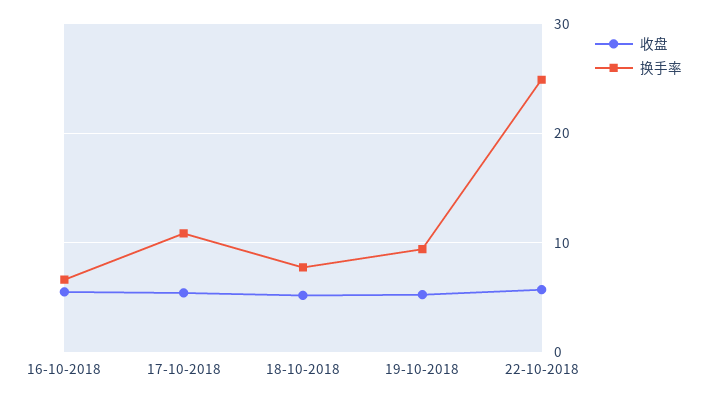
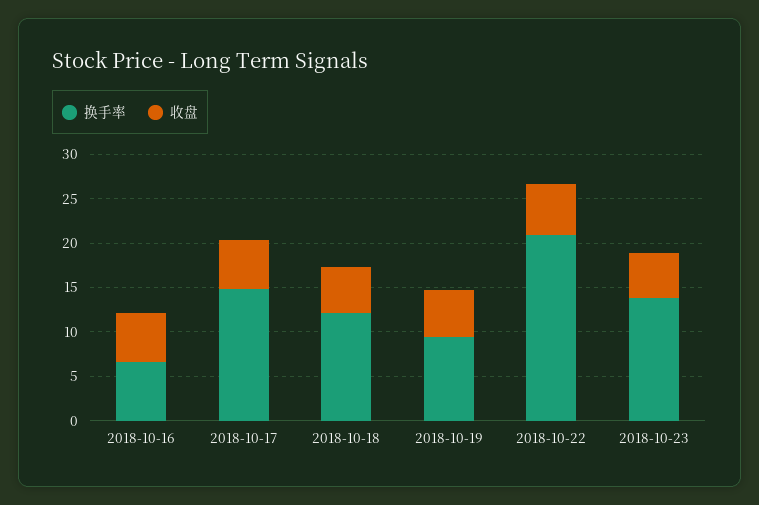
换手率, 17-10-2018: 11 -> 15
换手率, 18-10-2018: 8 -> 12
换手率, 22-10-2018: 25 -> 21
换手率, 2018-10-23: none -> 14
收盘, 2018-10-23: none -> 5

